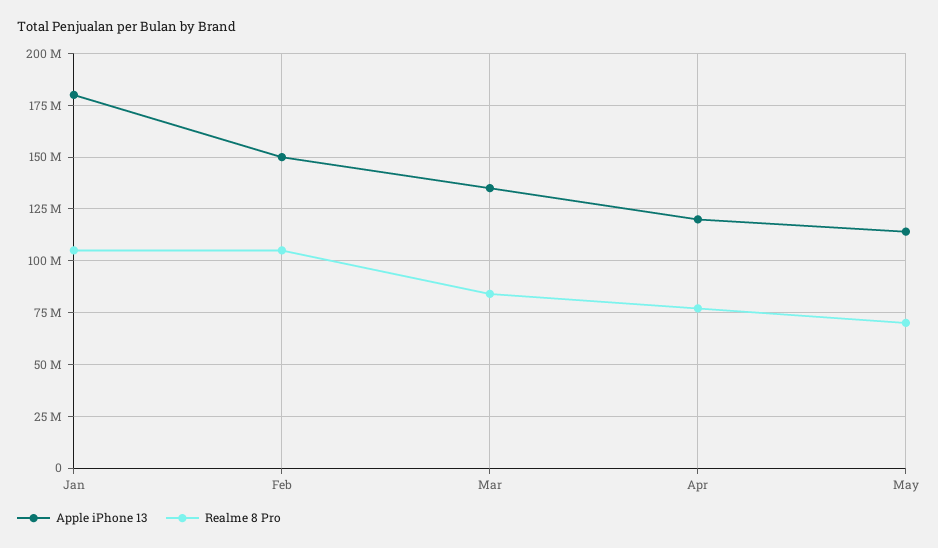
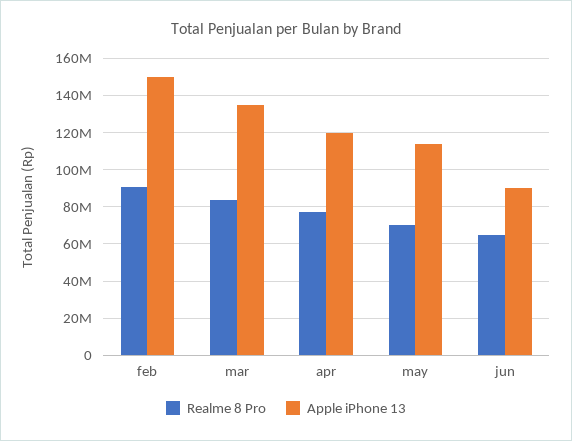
Apple iPhone 13, Jan: 180000000 -> none
Realme 8 Pro, Jan: 105000000 -> none
Realme 8 Pro, Feb: 105000000 -> 90000000
Realme 8 Pro, jun: none -> 65000000
Apple iPhone 13, jun: none -> 90000000

